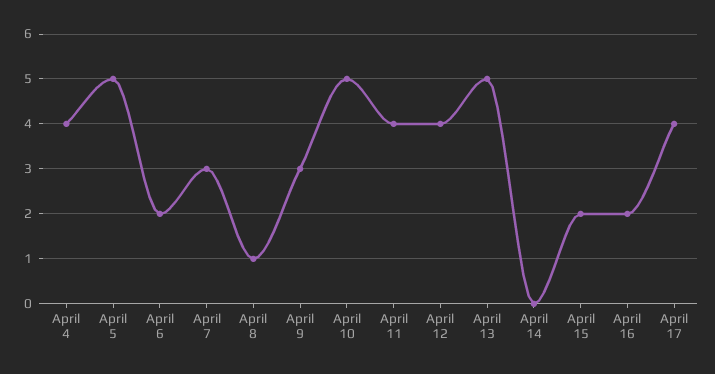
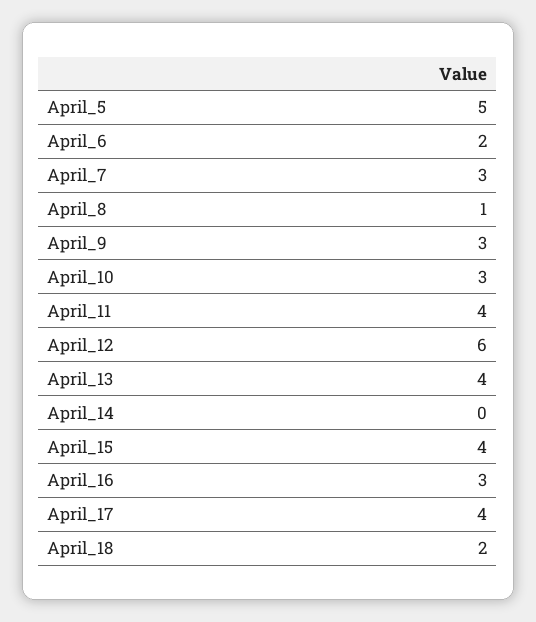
April 4: 4 -> none
April 10: 5 -> 3
April 12: 4 -> 6
April 13: 5 -> 4
April 15: 2 -> 4
April 16: 2 -> 3
April_18: none -> 2

